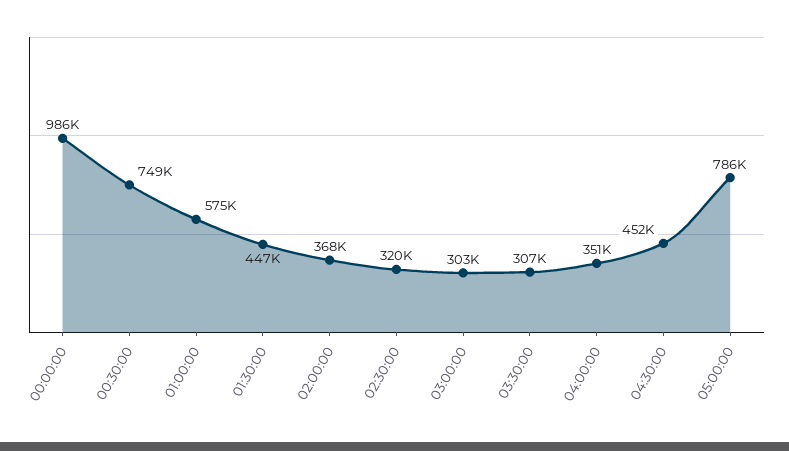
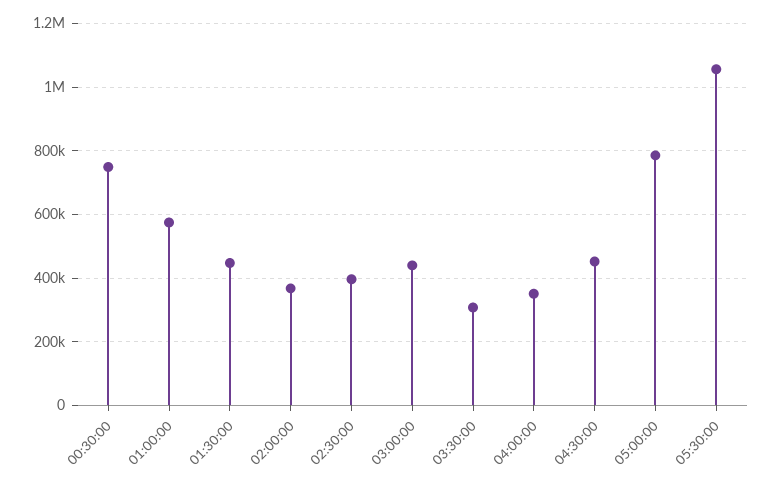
00:00:00: 986000 -> none
02:30:00: 320000 -> 400000
03:00:00: 303000 -> 440000
05:30:00: none -> 1060000

